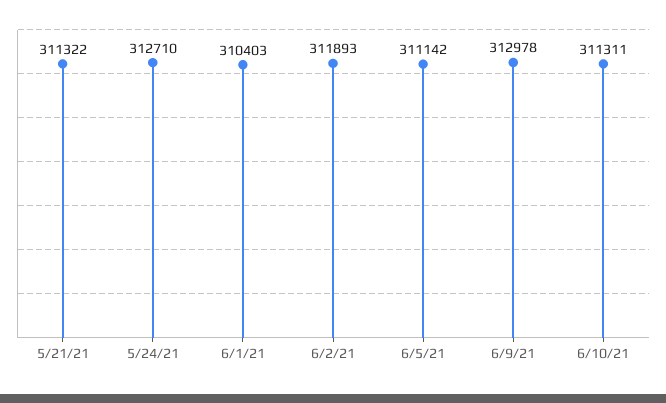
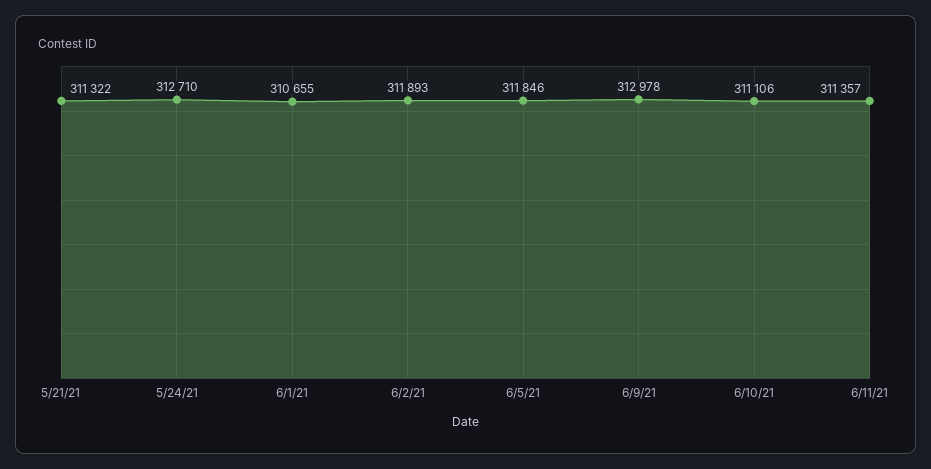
6/1/21: 310403 -> 310655
6/5/21: 311142 -> 311846
6/10/21: 311311 -> 311106
6/11/21: none -> 311357

